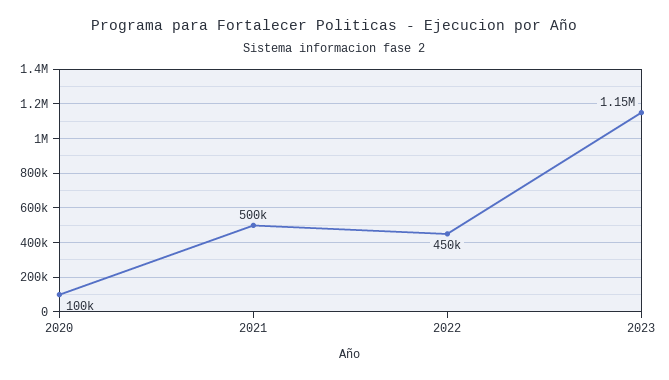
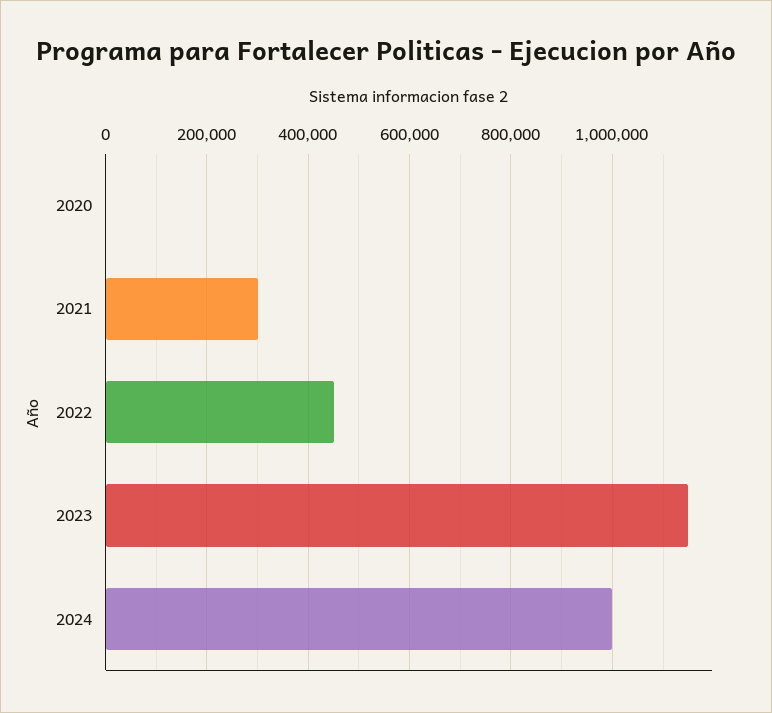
2020: 100000 -> 0
2021: 500000 -> 300000
2024: none -> 1000000

